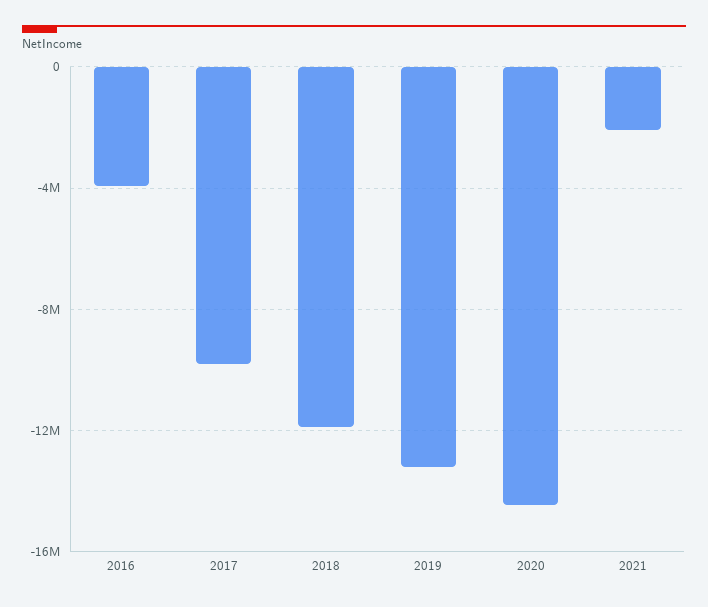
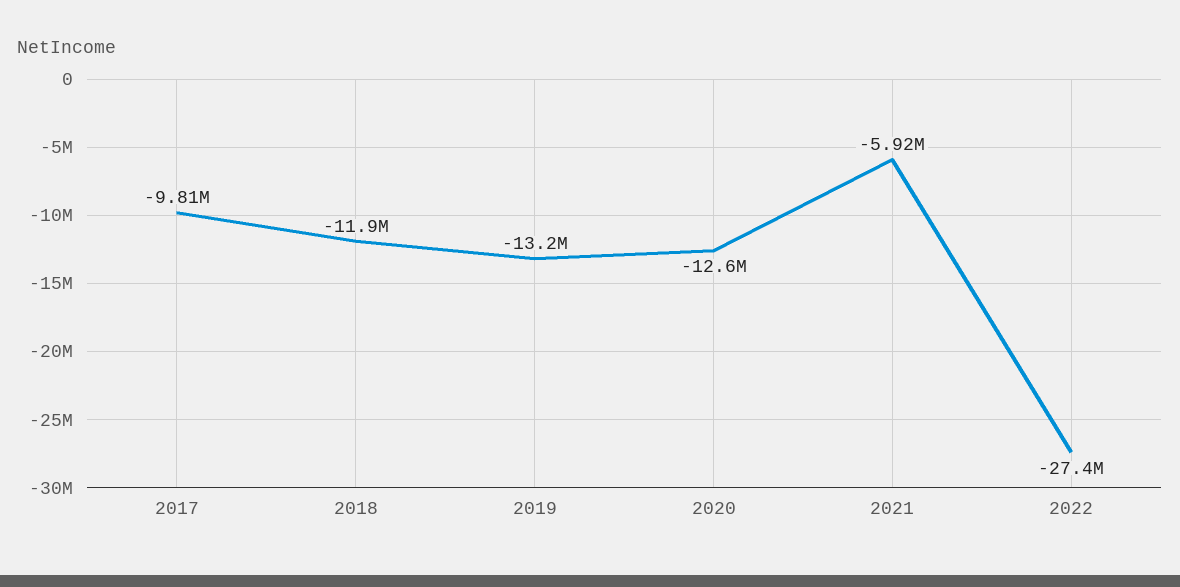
2016: -4000000 -> none
2020: -14500000 -> -12600000
2021: -2000000 -> -5920000
2022: none -> -27400000

